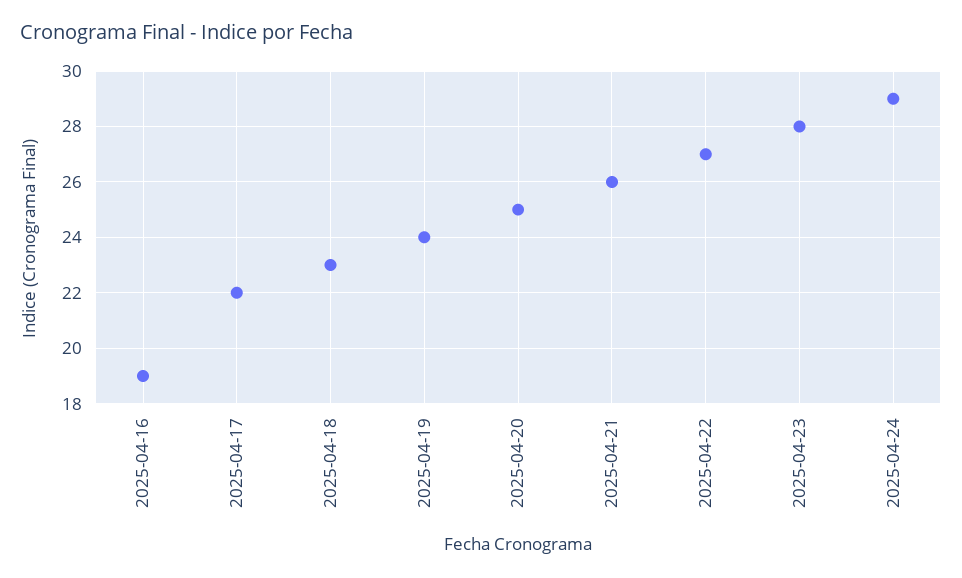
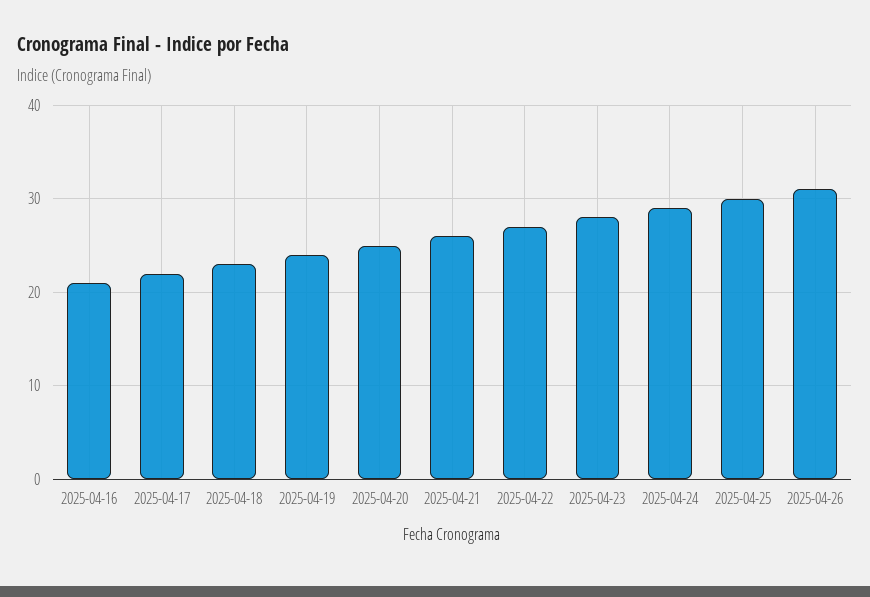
2025-04-16: 19 -> 21
2025-04-25: none -> 30
2025-04-26: none -> 31

